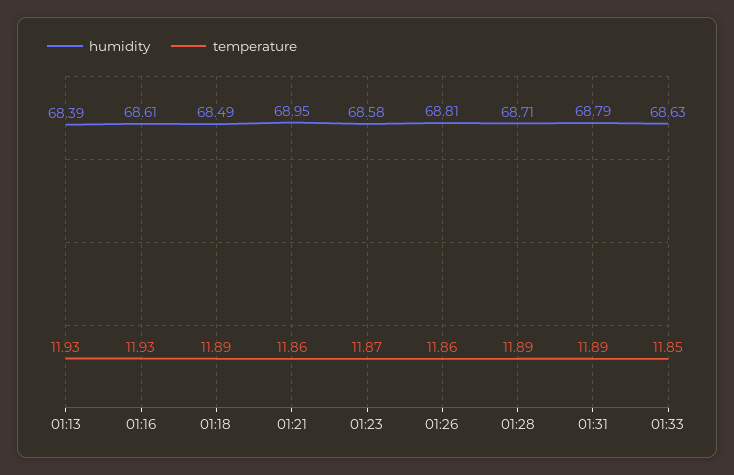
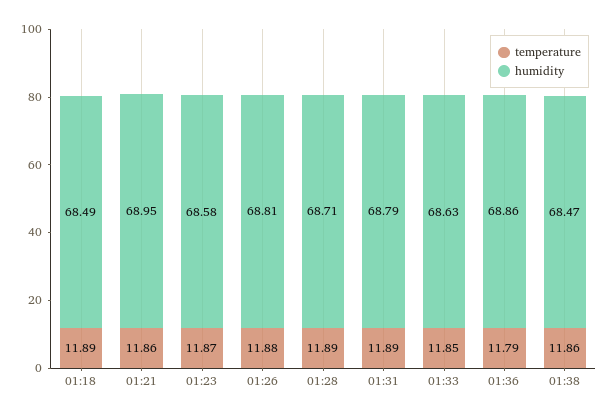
humidity, 01:13: 68.39 -> none
temperature, 01:13: 11.93 -> none
humidity, 01:16: 68.61 -> none
temperature, 01:16: 11.93 -> none
temperature, 01:26: 11.86 -> 11.88
temperature, 01:36: none -> 11.79
humidity, 01:36: none -> 68.86
temperature, 01:38: none -> 11.86
humidity, 01:38: none -> 68.47

